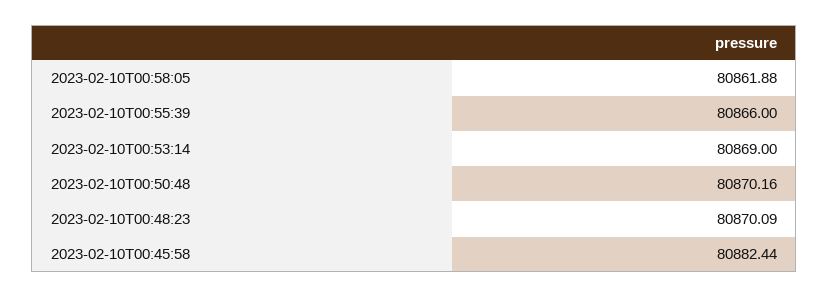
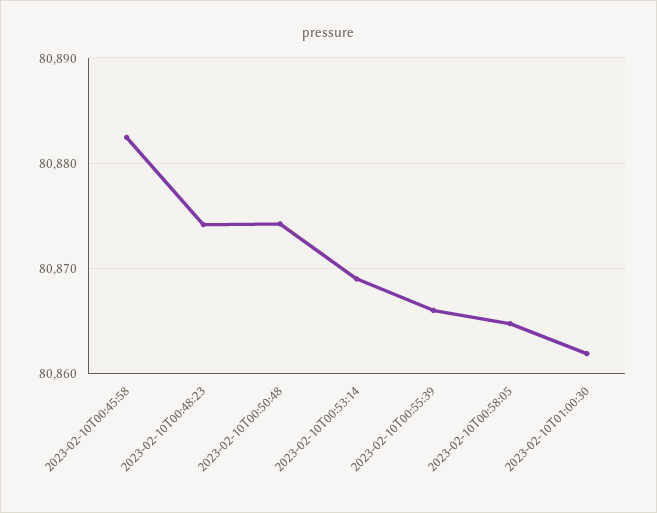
2023-02-10T00:58:05: 80861.88 -> 80865
2023-02-10T00:50:48: 80870.16 -> 80874
2023-02-10T00:48:23: 80870.09 -> 80874
2023-02-10T01:00:30: none -> 80862

